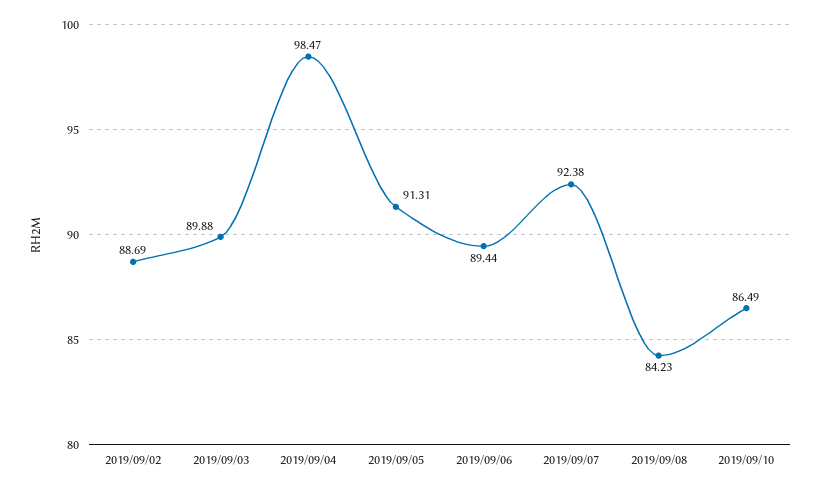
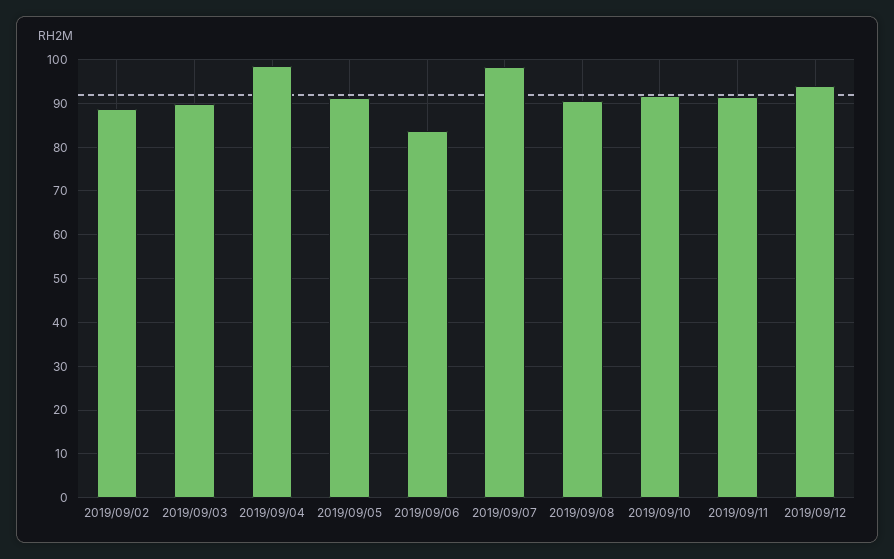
2019/09/06: 89.44 -> 84
2019/09/07: 92.38 -> 98
2019/09/08: 84.23 -> 90
2019/09/10: 86.49 -> 92
2019/09/11: none -> 92
2019/09/12: none -> 94

